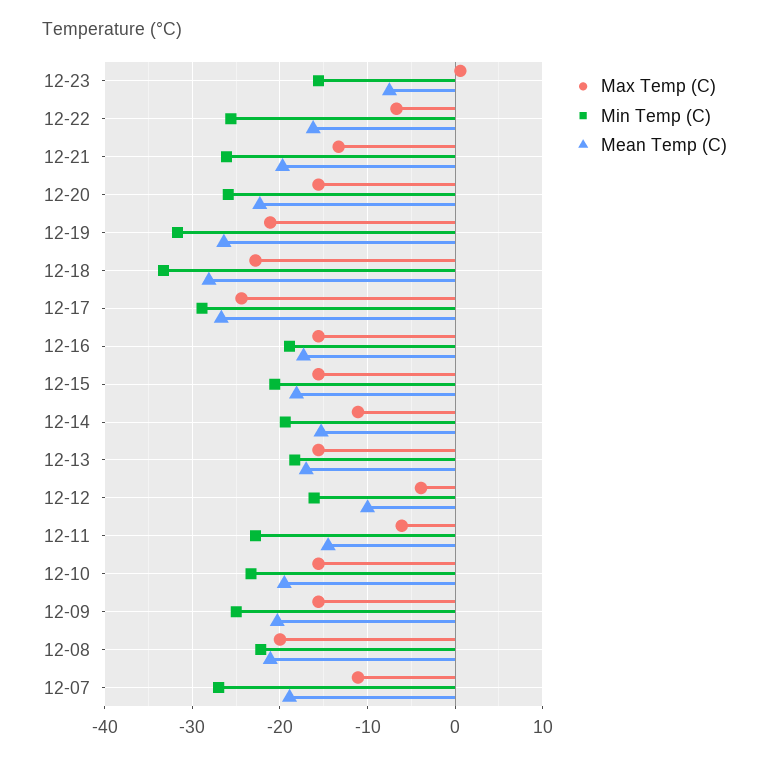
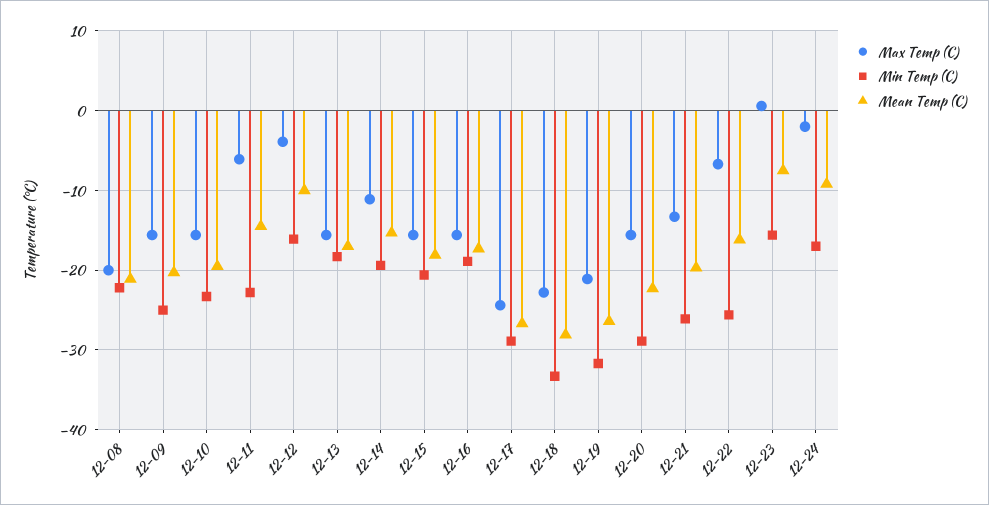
Min Temp (C), 12-20: -26 -> -29
Max Temp (C), 12-07: -11 -> none
Min Temp (C), 12-07: -27 -> none
Mean Temp (C), 12-07: -19 -> none
Max Temp (C), 12-24: none -> -2
Min Temp (C), 12-24: none -> -17
Mean Temp (C), 12-24: none -> -9

